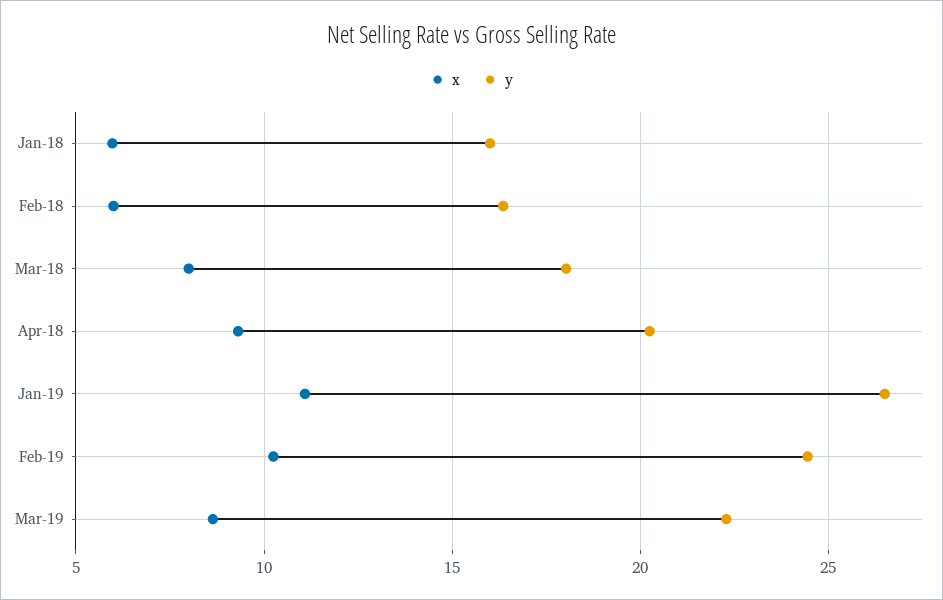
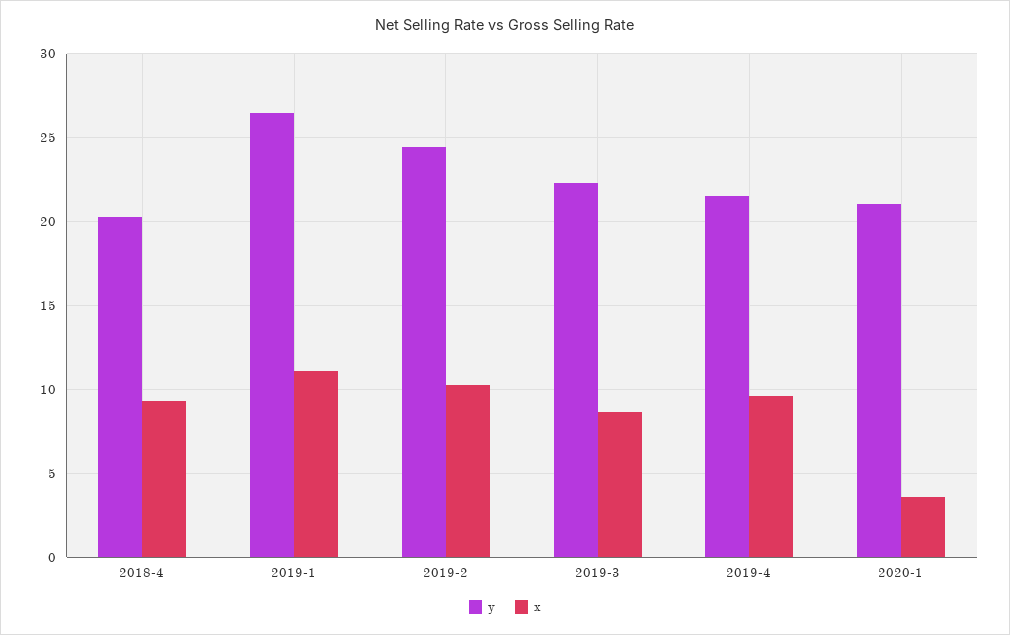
x, Jan-18: 6 -> none
y, Jan-18: 16 -> none
x, Feb-18: 6 -> none
y, Feb-18: 16.5 -> none
x, Mar-18: 8 -> none
y, Mar-18: 18 -> none
y, 2019-4: none -> 21.5
x, 2019-4: none -> 9.5
y, 2020-1: none -> 21
x, 2020-1: none -> 3.5

